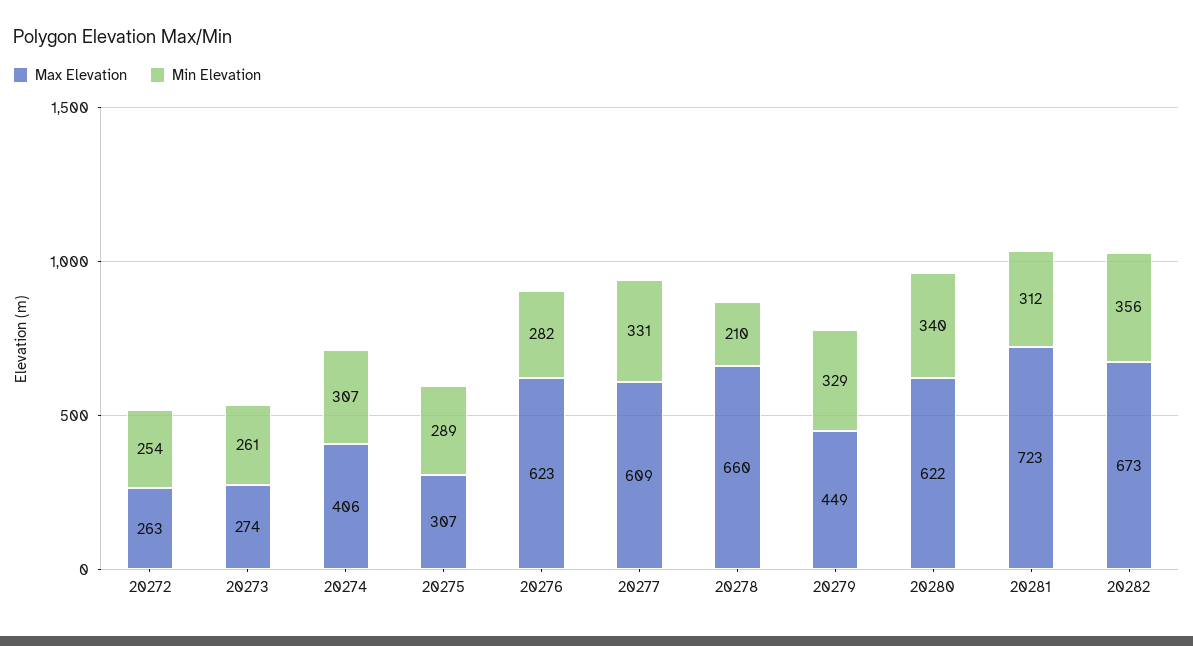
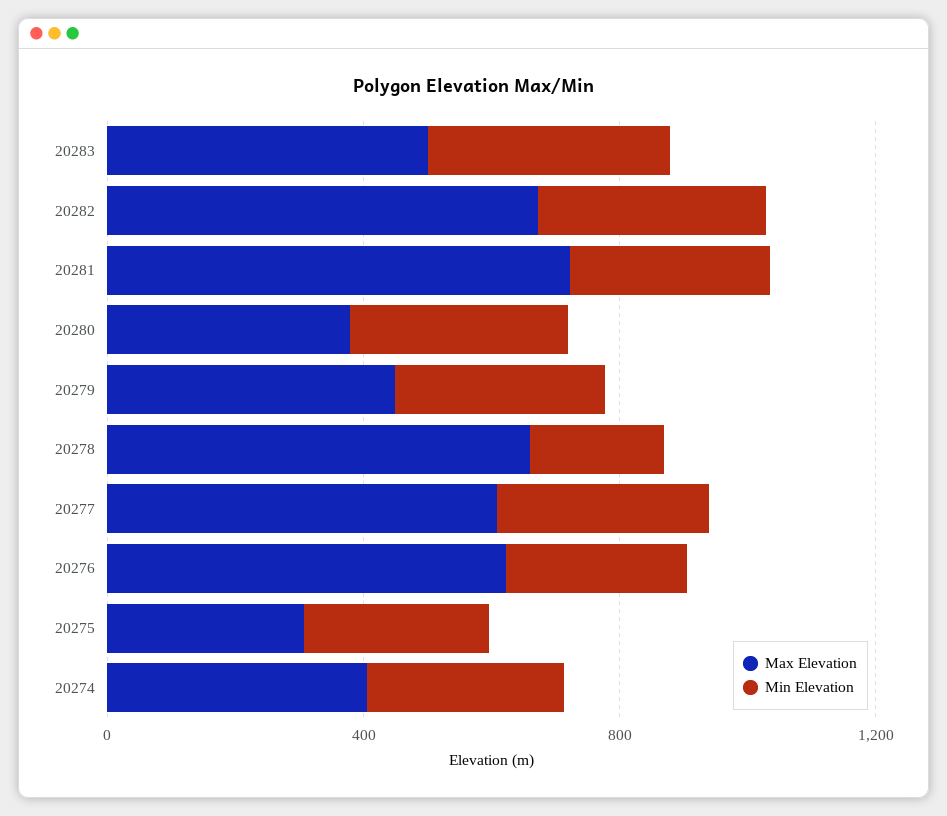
Max Elevation, 20272: 263 -> none
Min Elevation, 20272: 254 -> none
Max Elevation, 20273: 274 -> none
Min Elevation, 20273: 261 -> none
Max Elevation, 20280: 622 -> 400
Max Elevation, 20283: none -> 500
Min Elevation, 20283: none -> 400

